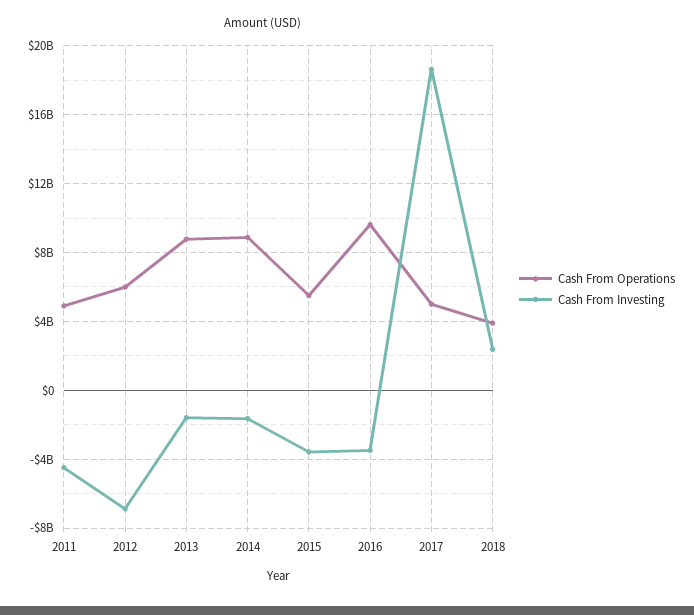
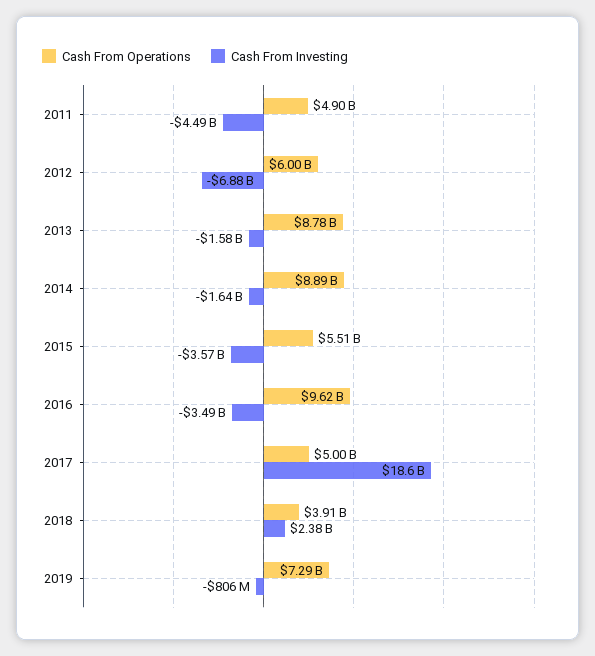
Cash From Operations, 2019: none -> 7290000000
Cash From Investing, 2019: none -> -806000000

